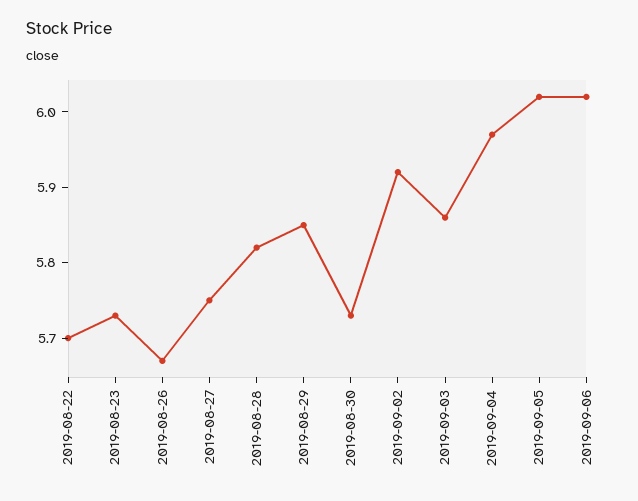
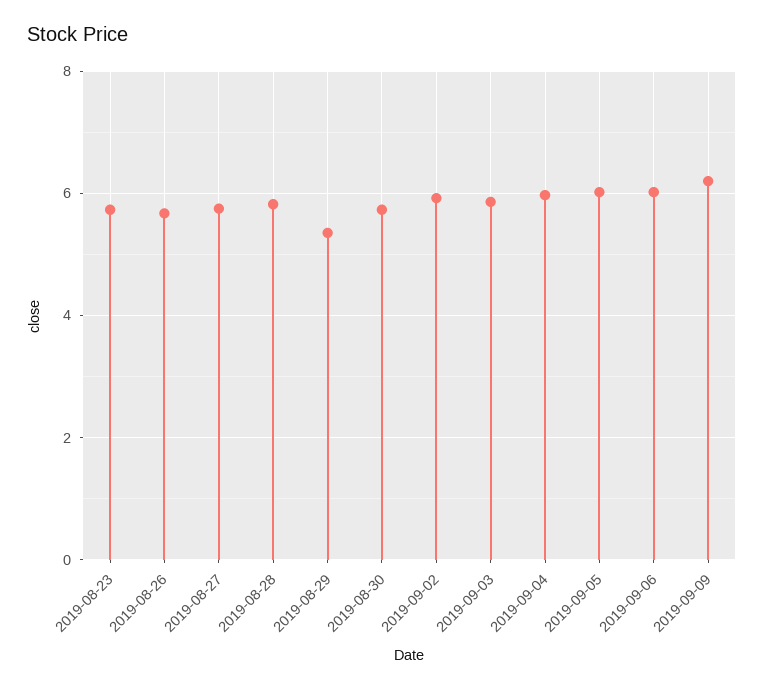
2019-08-22: 5.7 -> none
2019-08-29: 5.85 -> 5.4
2019-09-09: none -> 6.2

